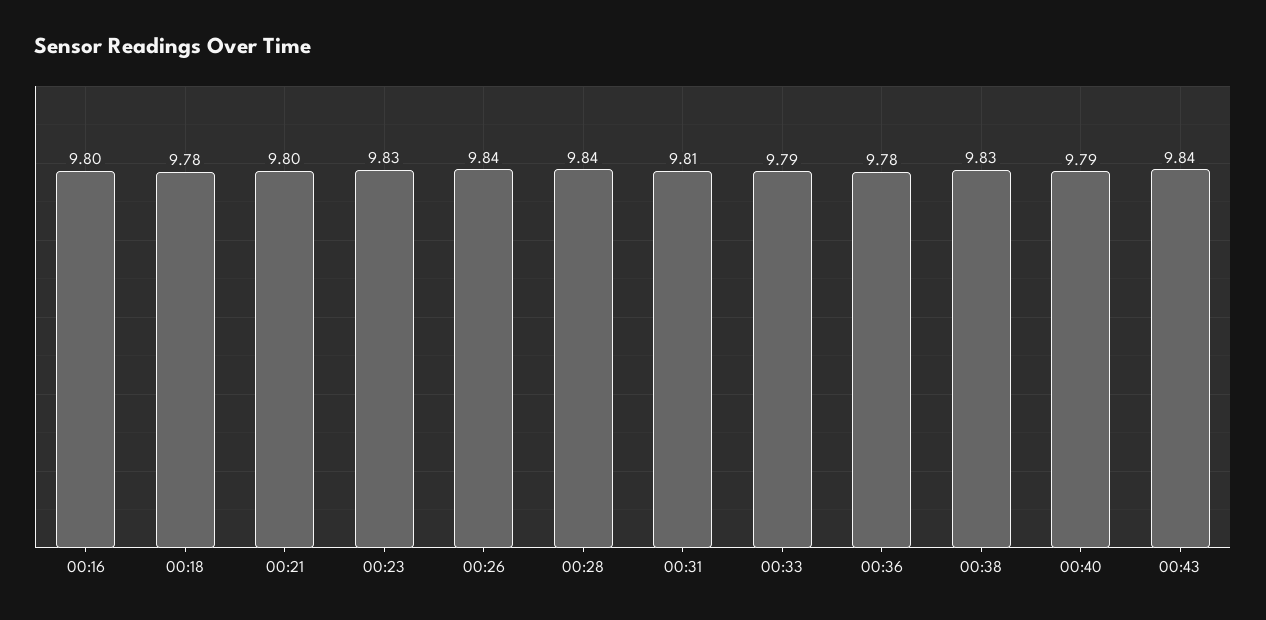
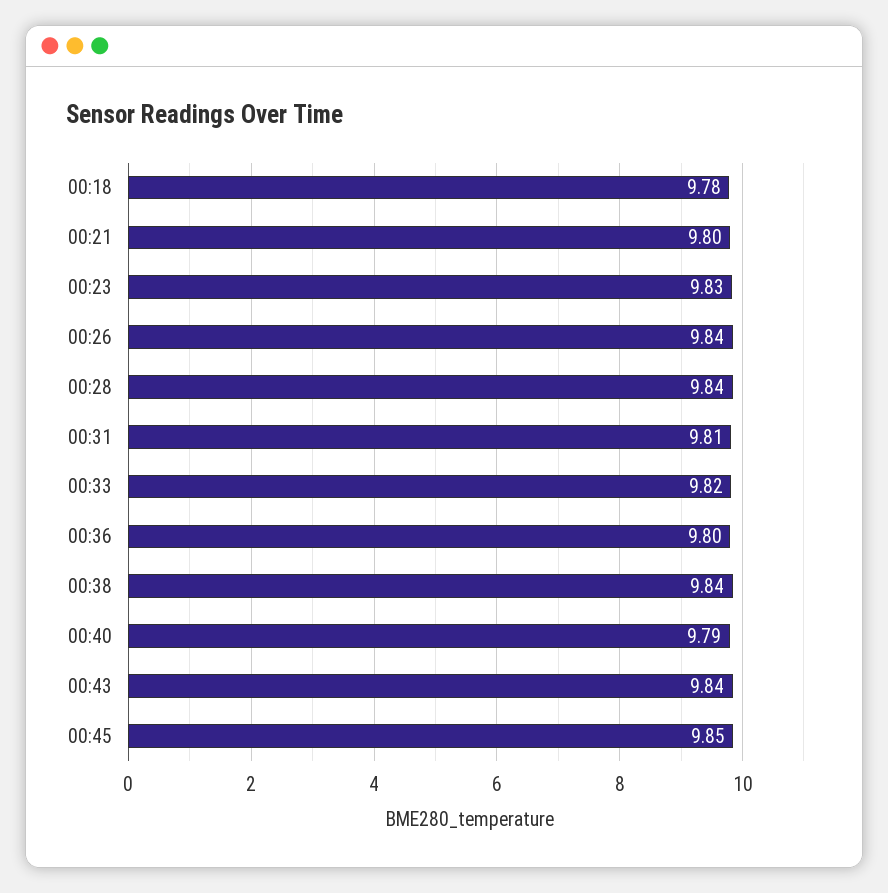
00:16: 9.8 -> none
00:33: 9.79 -> 9.82
00:36: 9.78 -> 9.8
00:38: 9.83 -> 9.84
00:45: none -> 9.85

